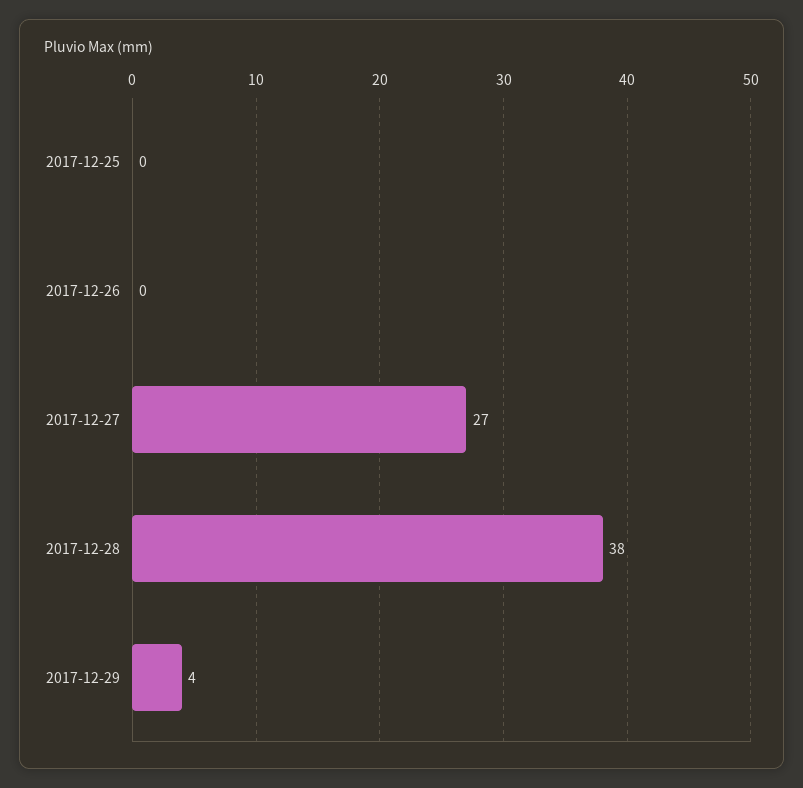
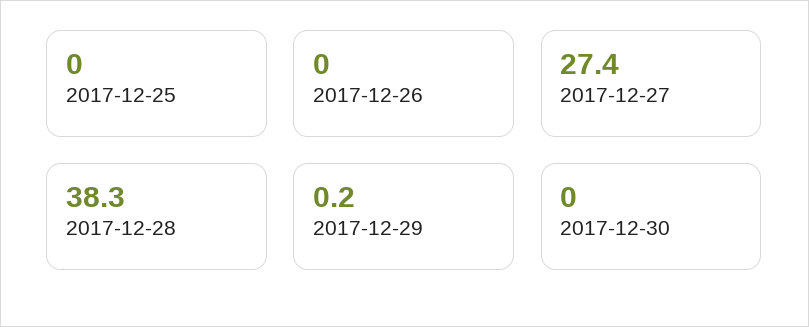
2017-12-29: 4 -> 0.2
2017-12-30: none -> 0

